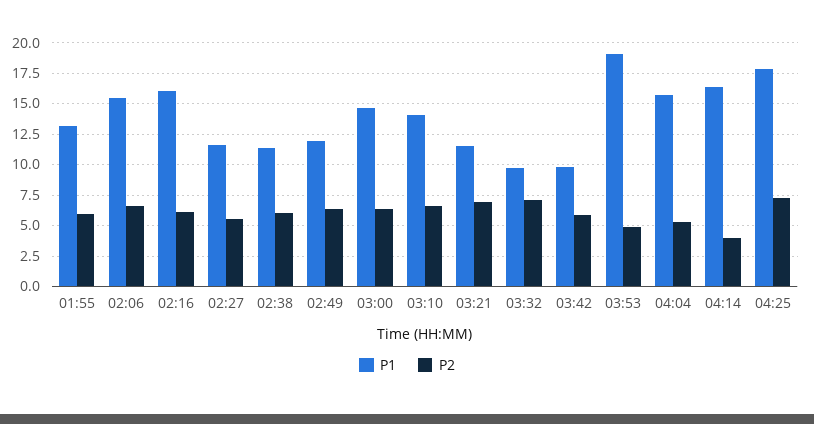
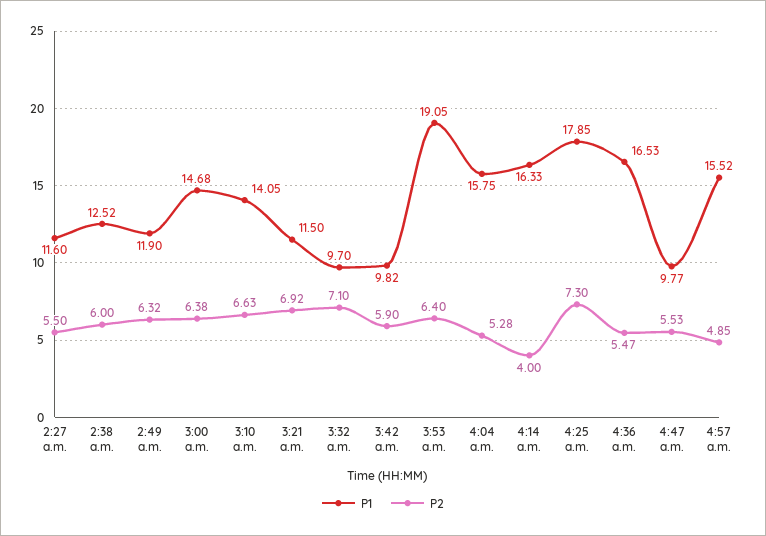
P1, 01:55: 13 -> none
P2, 01:55: 6 -> none
P1, 02:06: 15.5 -> none
P2, 02:06: 6.5 -> none
P1, 02:16: 16 -> none
P2, 02:16: 6 -> none
P1, 02:38: 11.5 -> 12.52
P2, 03:53: 5 -> 6.4
P1, 4:36 a.m.: none -> 16.53
P2, 4:36 a.m.: none -> 5.47
P1, 4:47 a.m.: none -> 9.77
P2, 4:47 a.m.: none -> 5.53
P1, 4:57 a.m.: none -> 15.52
P2, 4:57 a.m.: none -> 4.85

